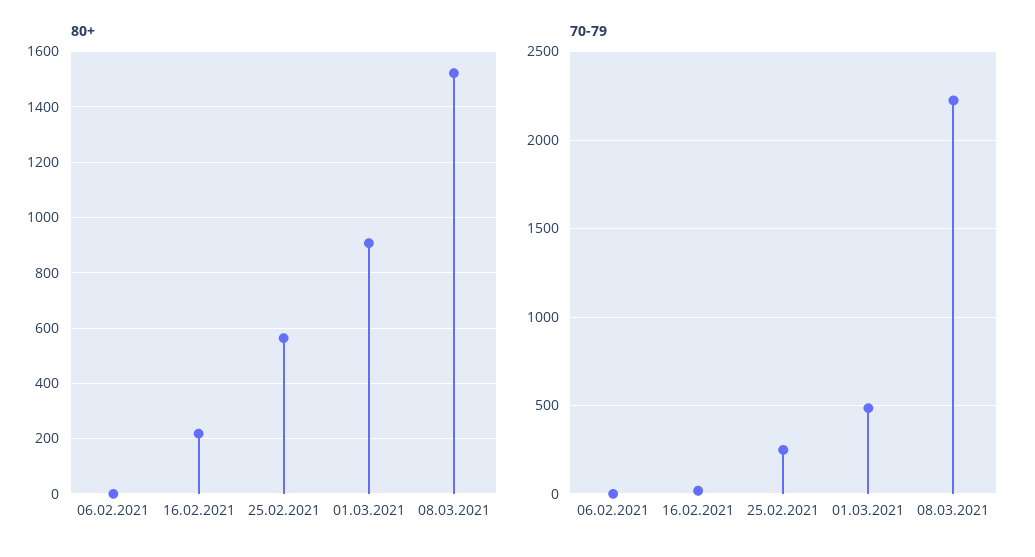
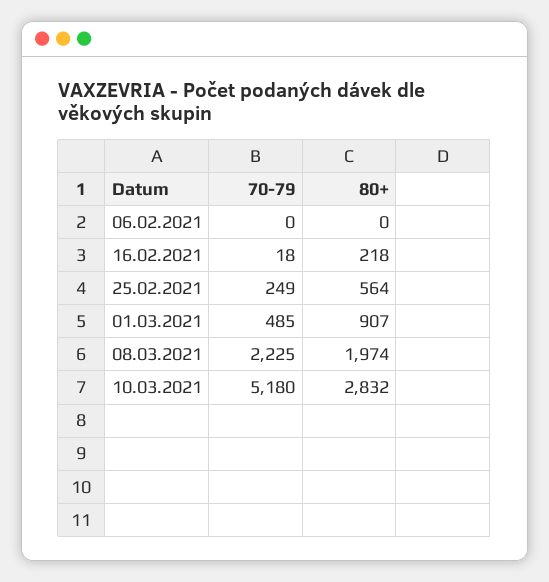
80+, 08.03.2021: 1525 -> 1974
70-79, 10.03.2021: none -> 5180
80+, 10.03.2021: none -> 2832

